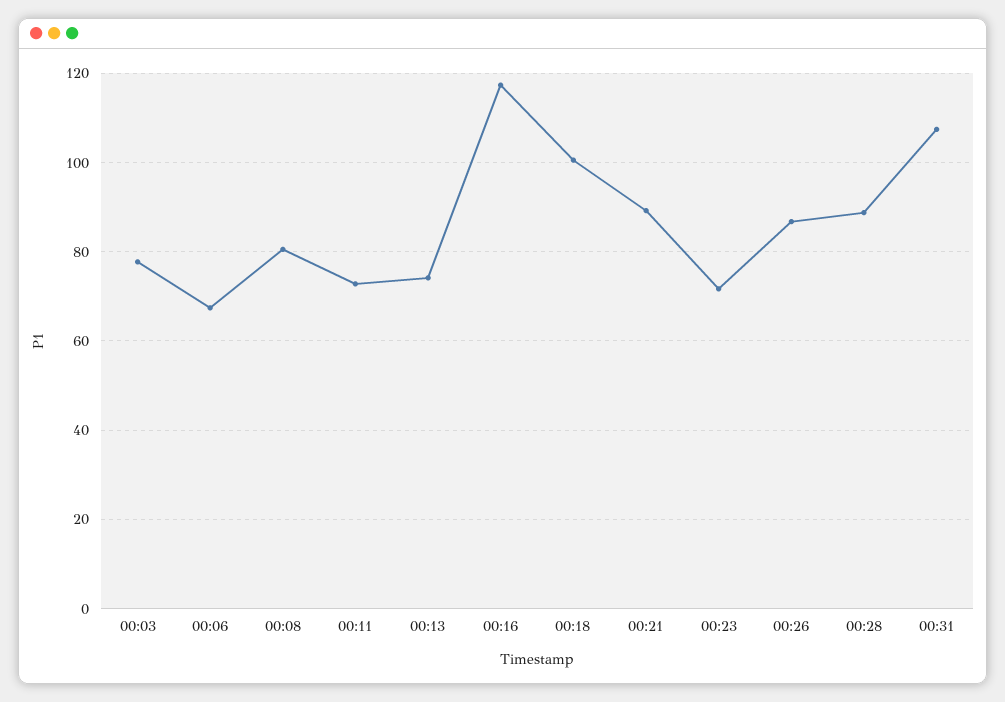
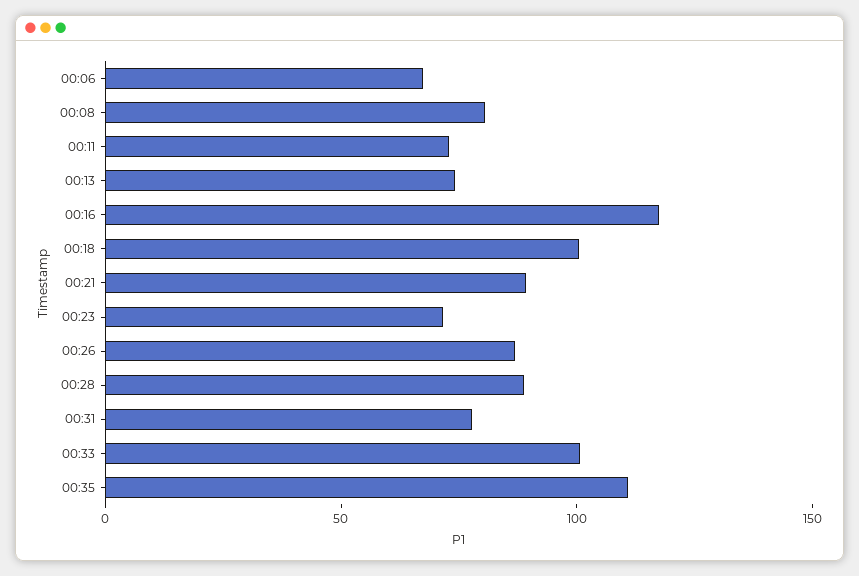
00:03: 78 -> none
00:31: 108 -> 80
00:33: none -> 100
00:35: none -> 110

